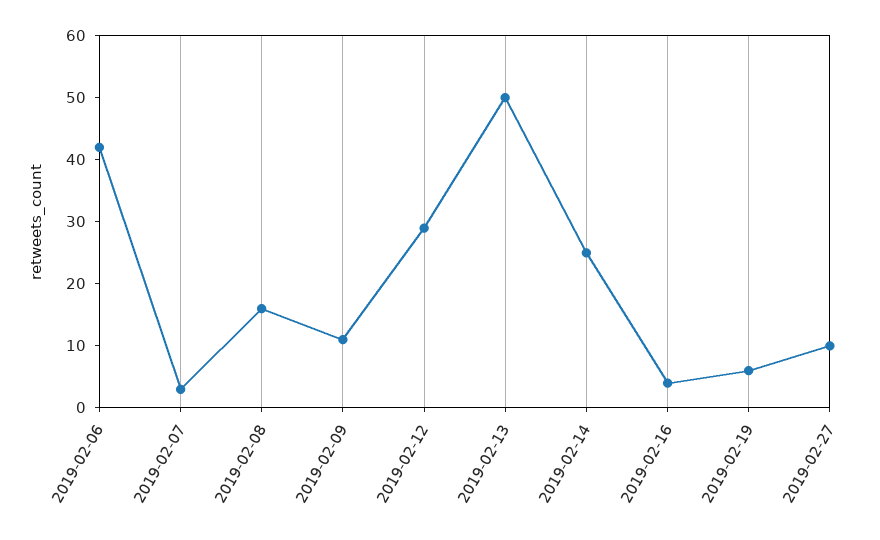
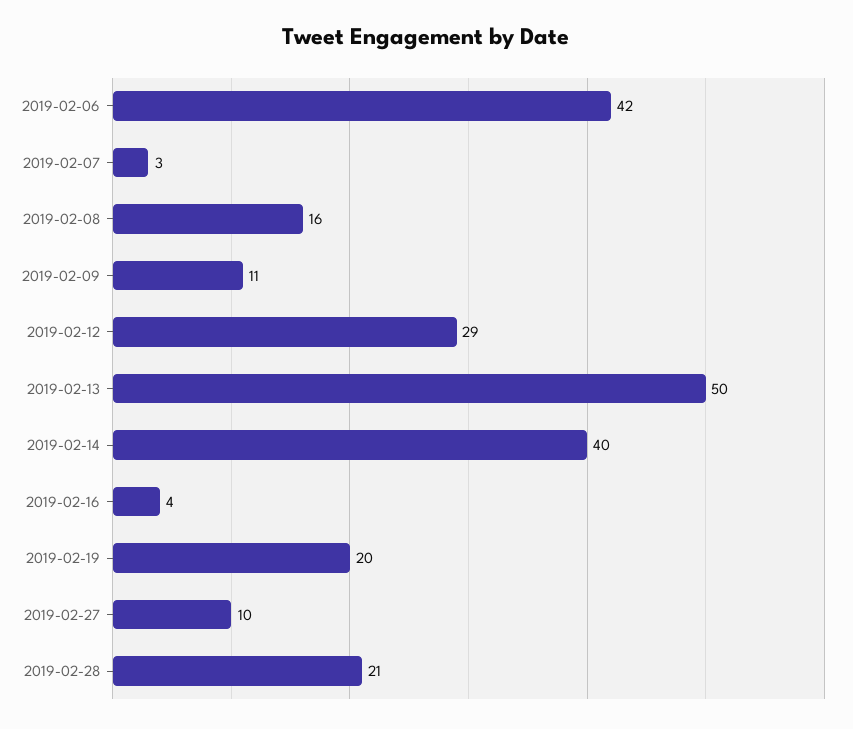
2019-02-14: 25 -> 40
2019-02-19: 5 -> 20
2019-02-28: none -> 21

